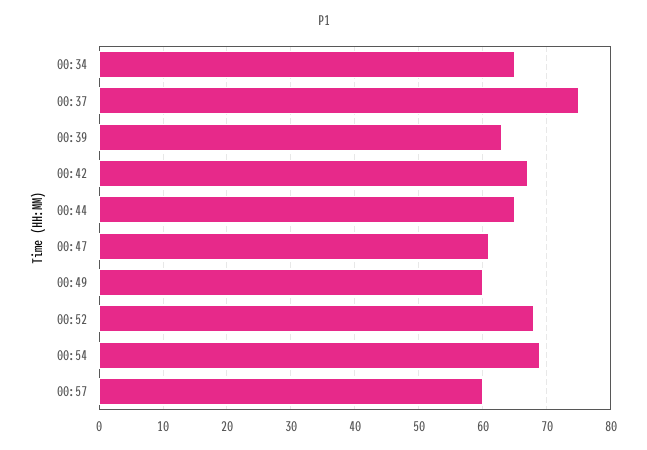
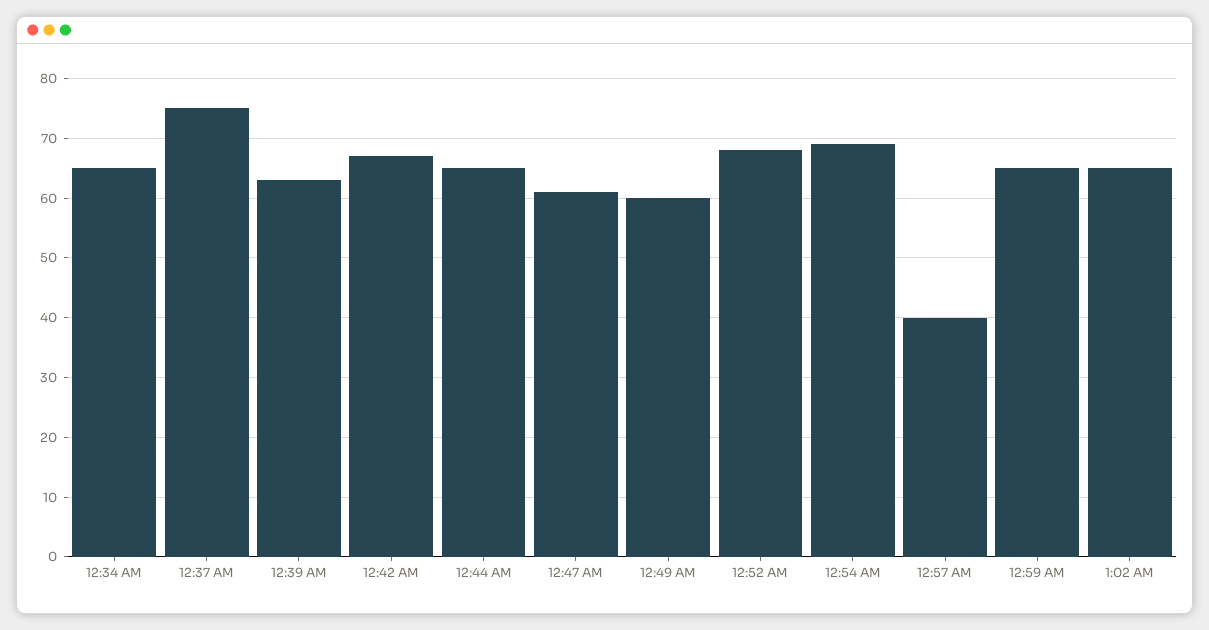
00:57: 60 -> 40
12:59 AM: none -> 65
1:02 AM: none -> 65

